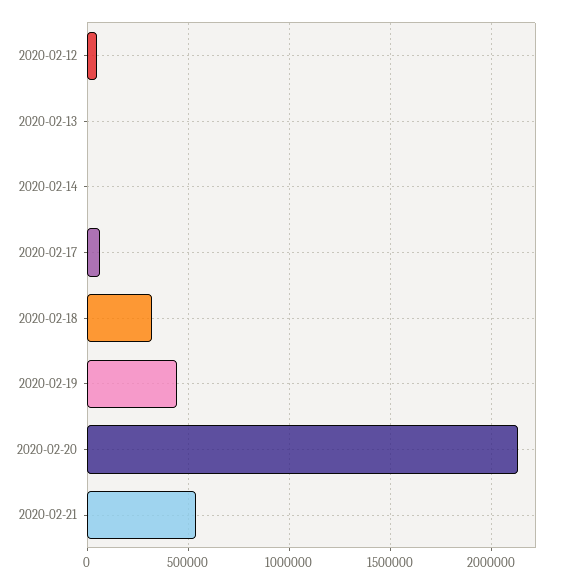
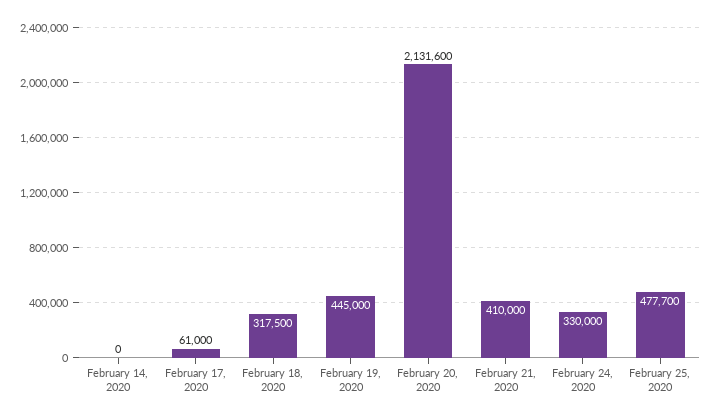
2020-02-12: 50000 -> none
2020-02-13: 0 -> none
2020-02-21: 550000 -> 410000
February 24, 2020: none -> 330000
February 25, 2020: none -> 477700

